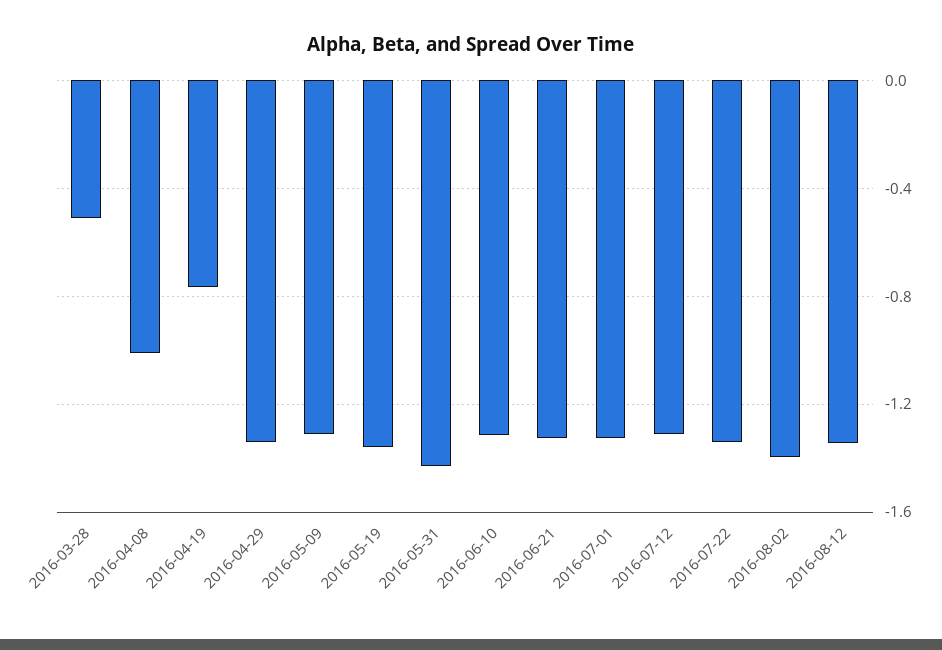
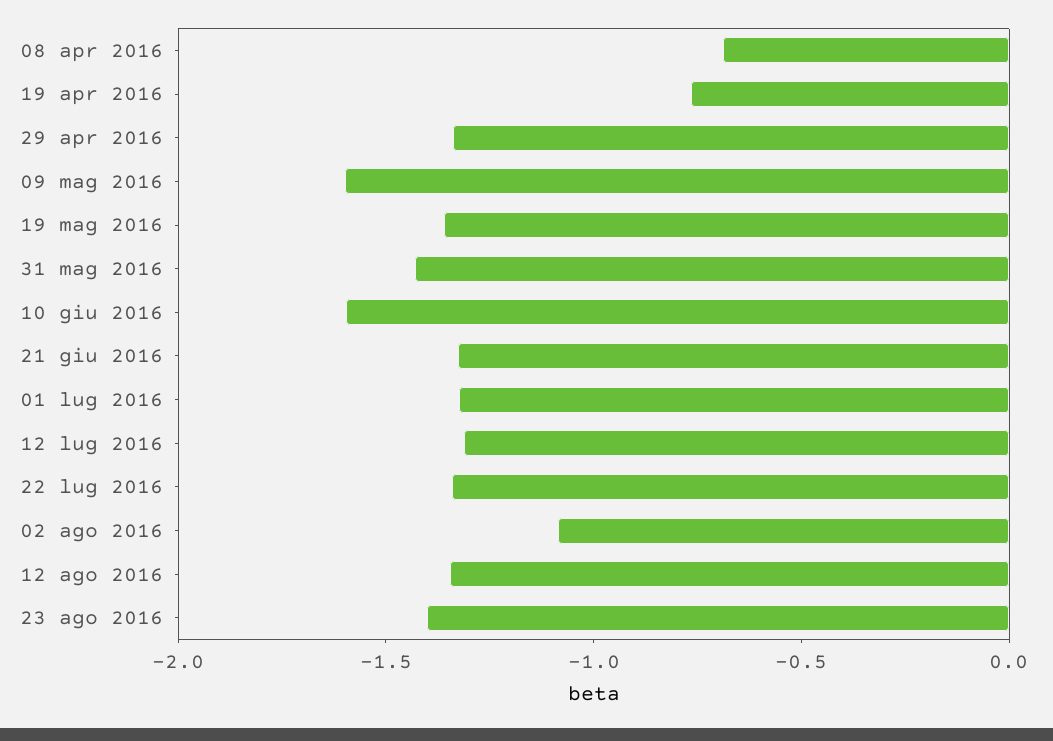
2016-03-28: -0.5 -> none
2016-04-08: -1 -> -0.7
2016-05-09: -1.3 -> -1.6
2016-06-10: -1.3 -> -1.6
2016-08-02: -1.4 -> -1.1
23 ago 2016: none -> -1.4

